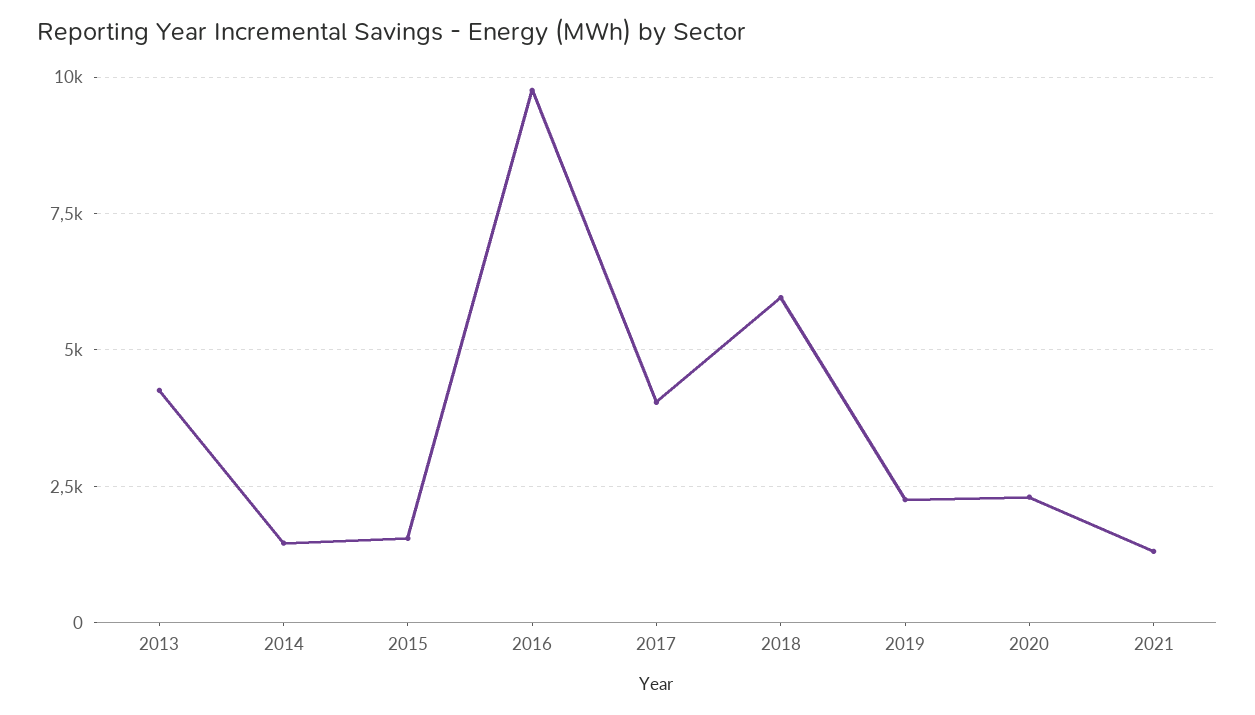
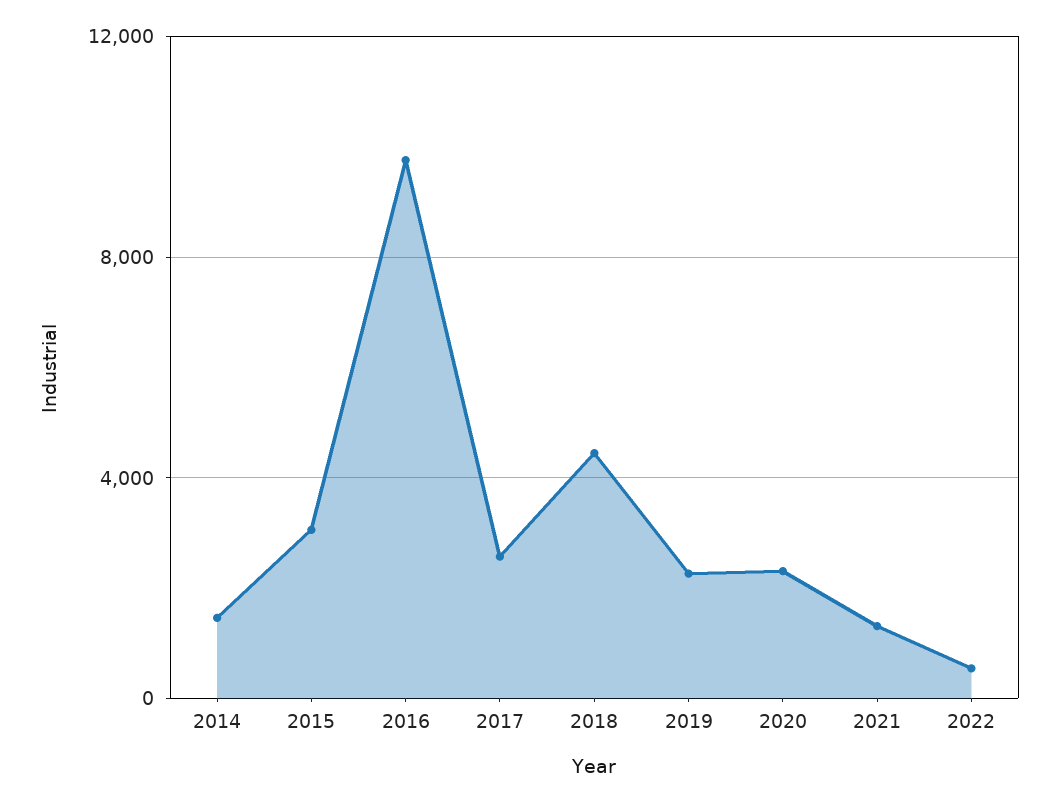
2013: 4250 -> none
2015: 1500 -> 3000
2017: 4000 -> 2500
2018: 6000 -> 4500
2022: none -> 500

